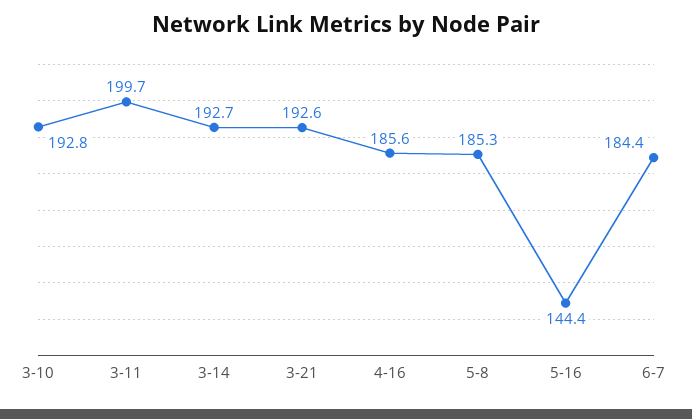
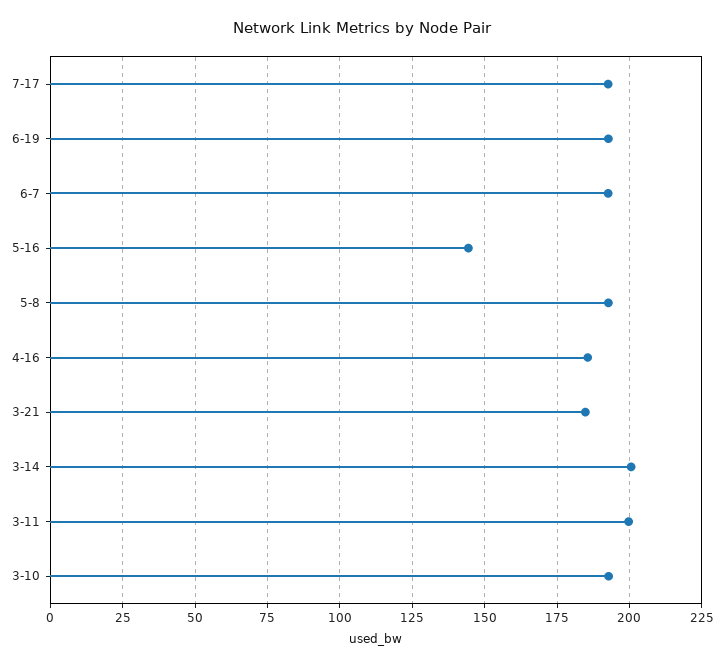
3-14: 192.7 -> 200
3-21: 192.6 -> 185
5-8: 185.3 -> 192.5
6-7: 184.4 -> 192.5
7-17: none -> 192.5
6-19: none -> 192.5

